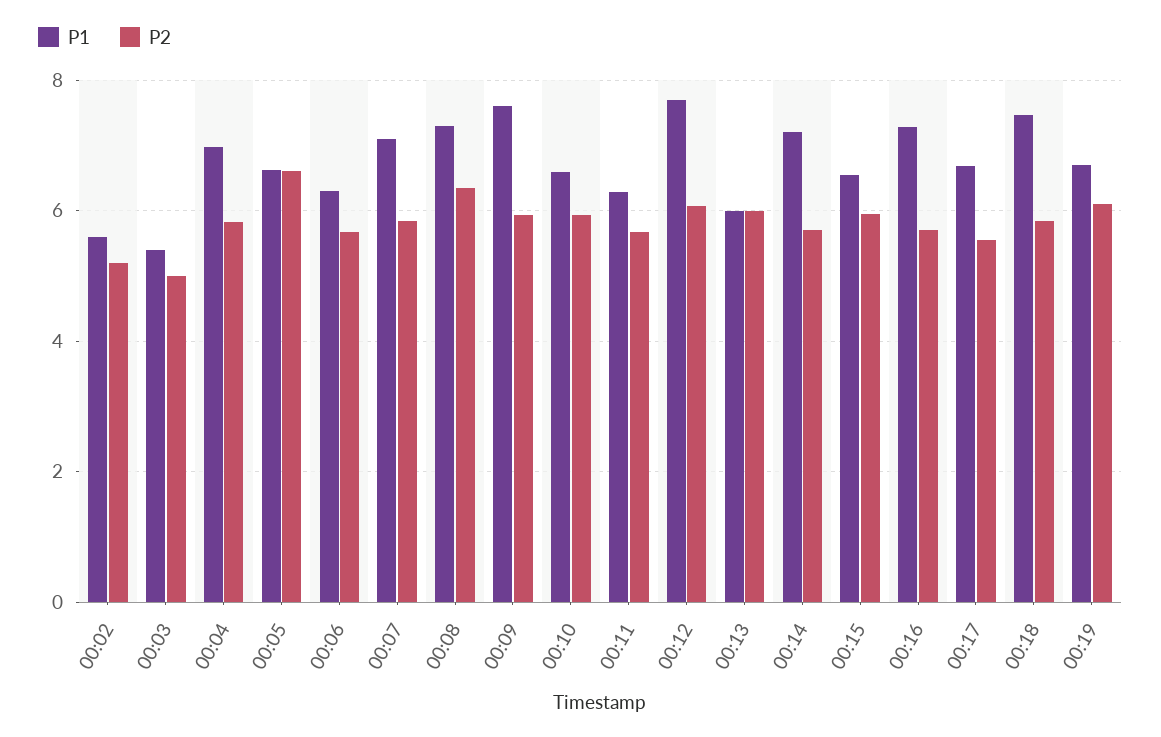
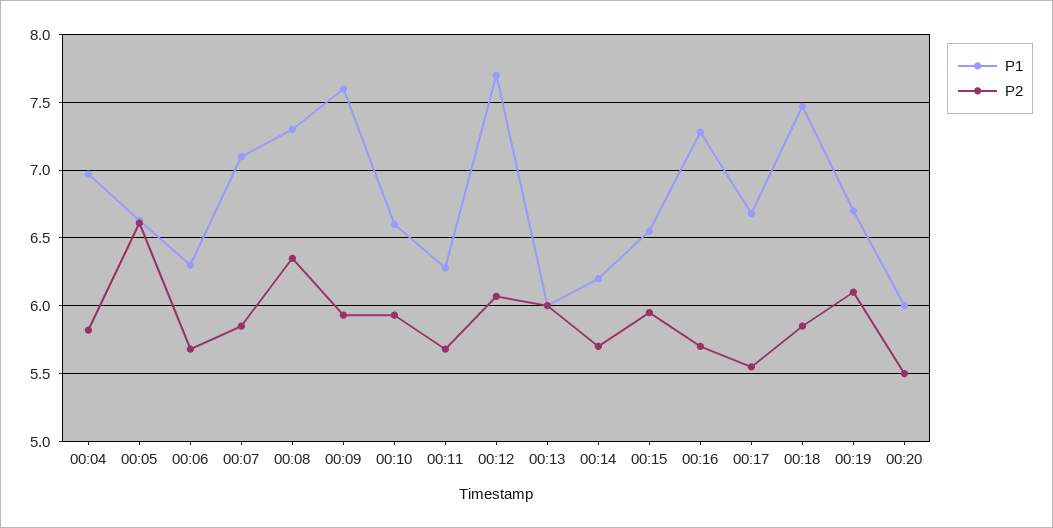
P1, 00:02: 5.6 -> none
P2, 00:02: 5.2 -> none
P1, 00:03: 5.4 -> none
P2, 00:03: 5 -> none
P1, 00:14: 7.2 -> 6.2
P1, 00:20: none -> 6
P2, 00:20: none -> 5.5

